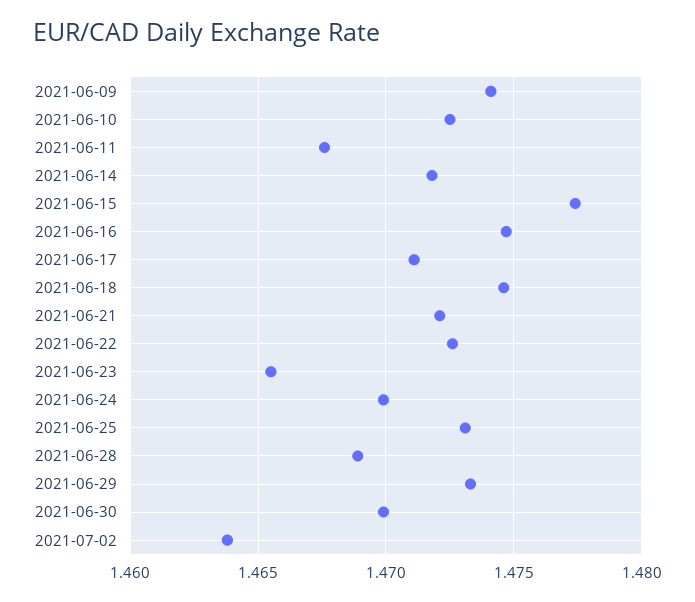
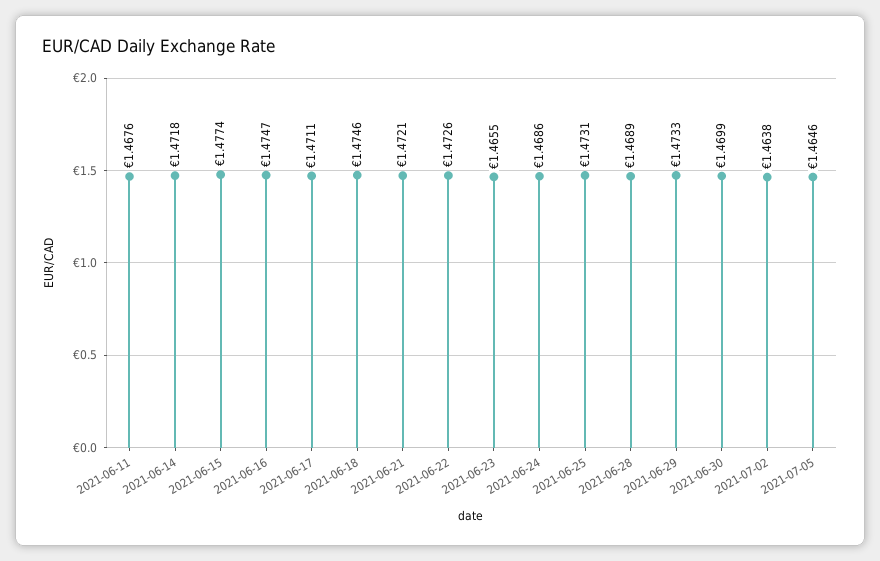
2021-06-09: 1.474 -> none
2021-06-10: 1.4725 -> none
2021-06-24: 1.47 -> 1.4686
2021-07-05: none -> 1.4646

